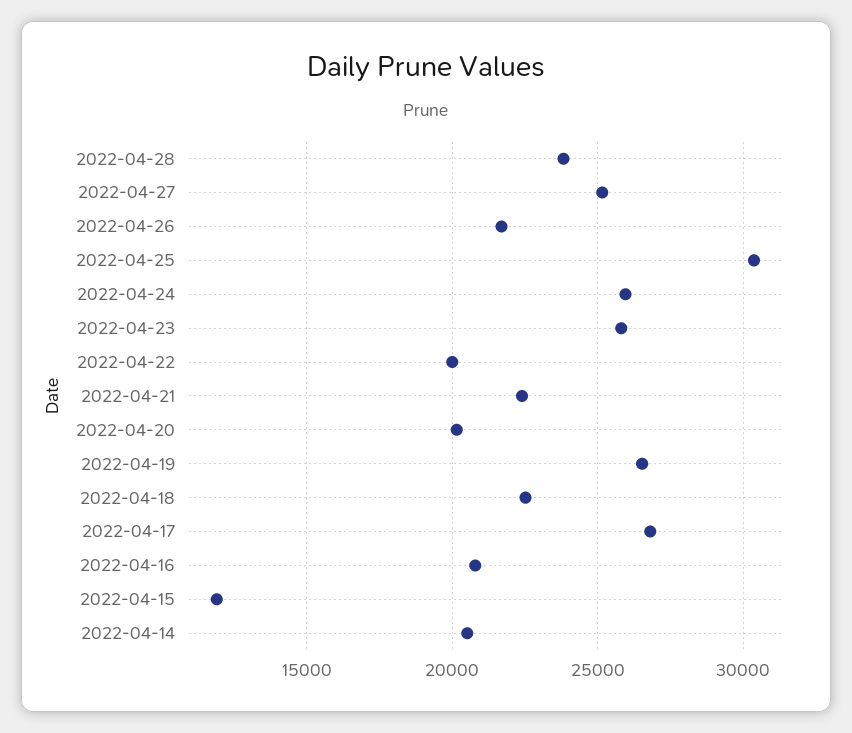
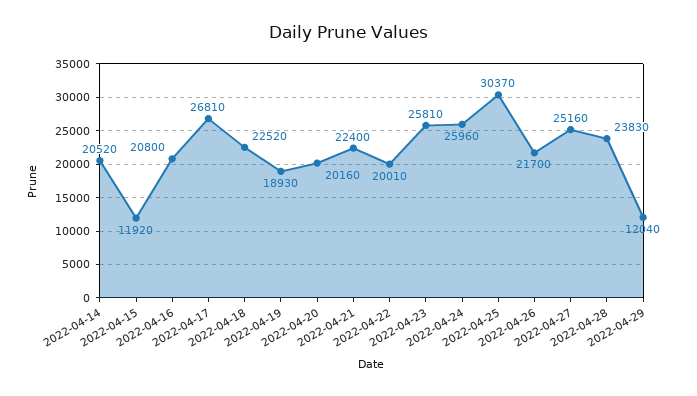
2022-04-19: 26500 -> 18930
2022-04-29: none -> 12040

